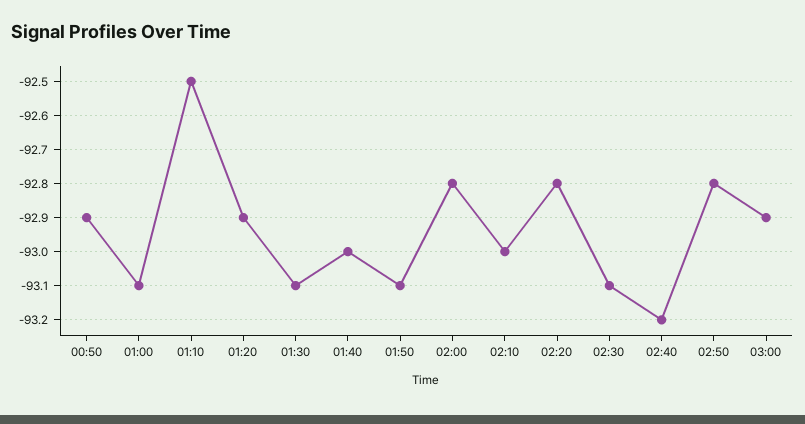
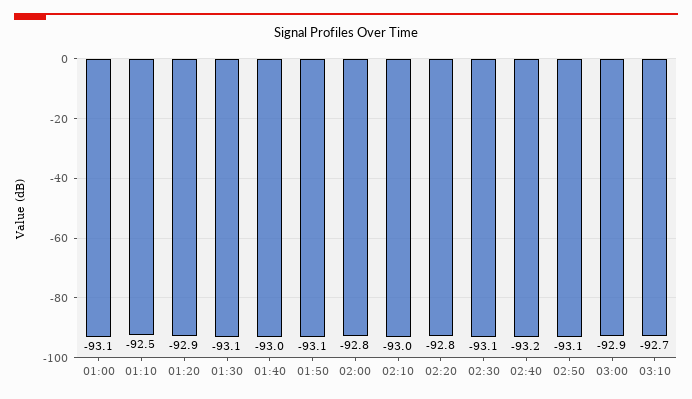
00:50: -92.9 -> none
02:50: -92.8 -> -93.1
03:10: none -> -92.7

